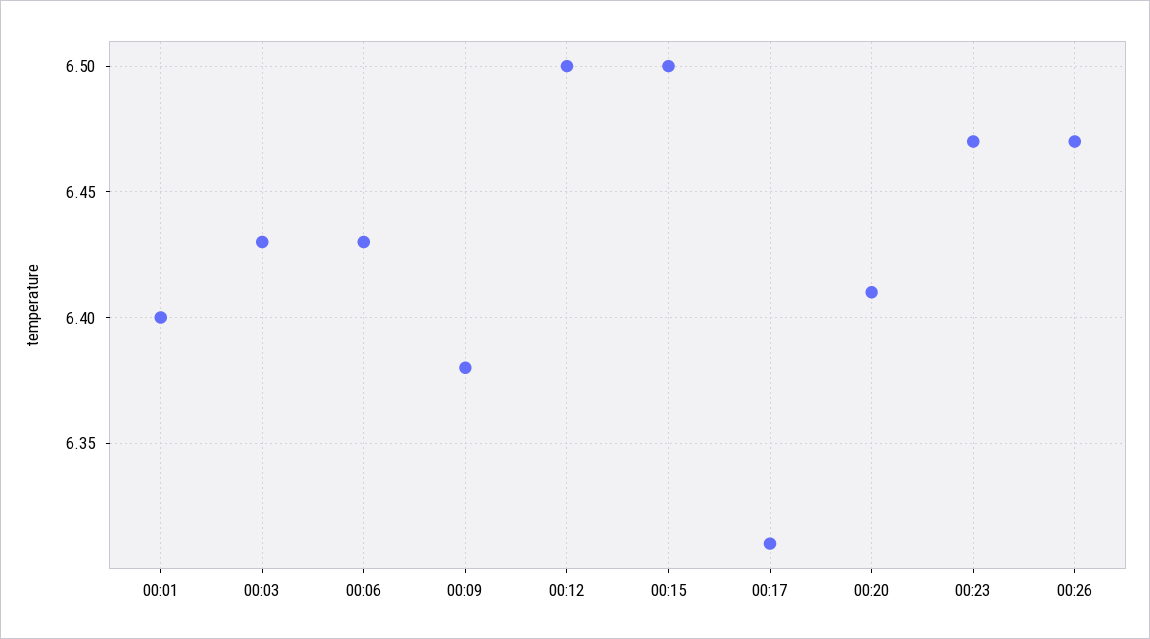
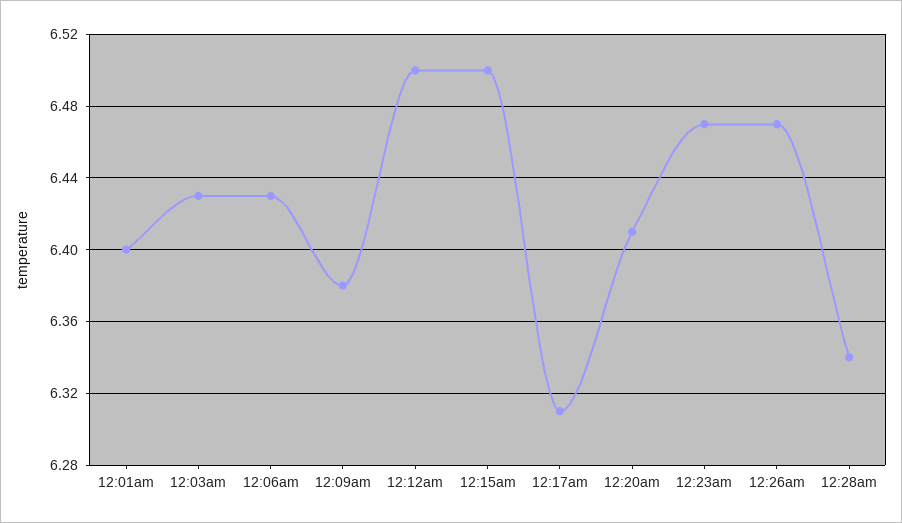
12:28am: none -> 6.34

